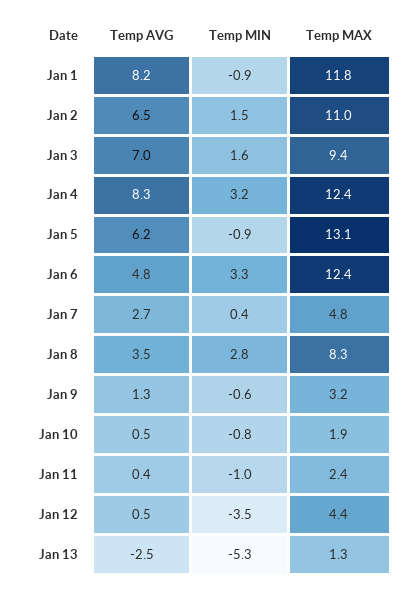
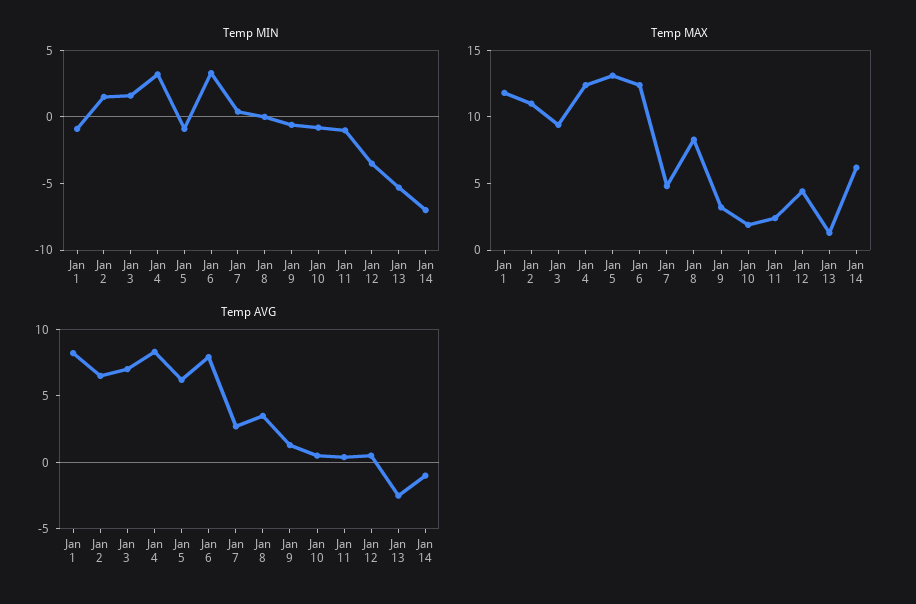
Temp AVG, Jan 6: 4.8 -> 8
Temp MIN, Jan 8: 2.8 -> 0
Temp MIN, Jan 14: none -> -7
Temp MAX, Jan 14: none -> 6
Temp AVG, Jan 14: none -> -1

